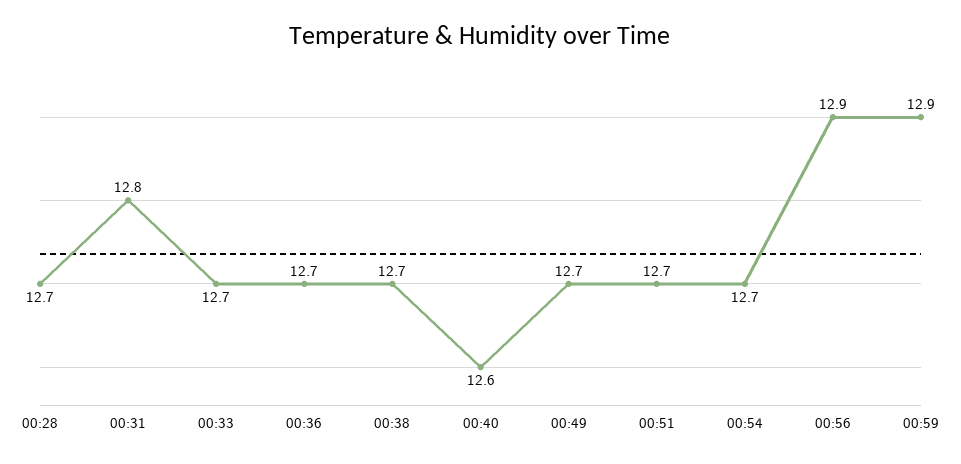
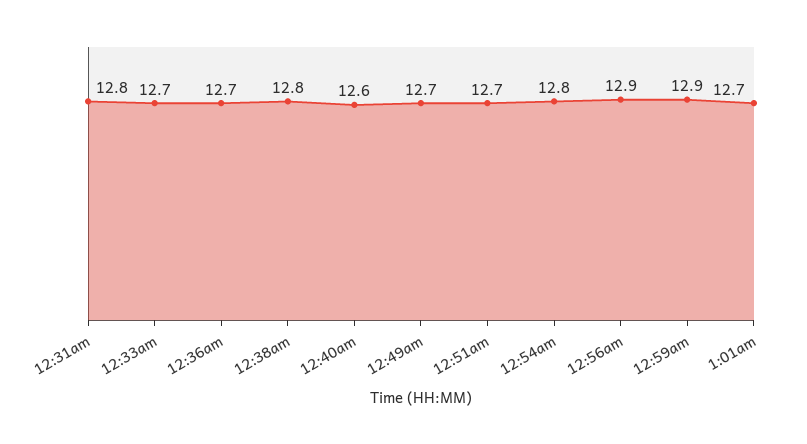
00:28: 12.7 -> none
00:38: 12.7 -> 12.8
00:54: 12.7 -> 12.8
1:01am: none -> 12.7

